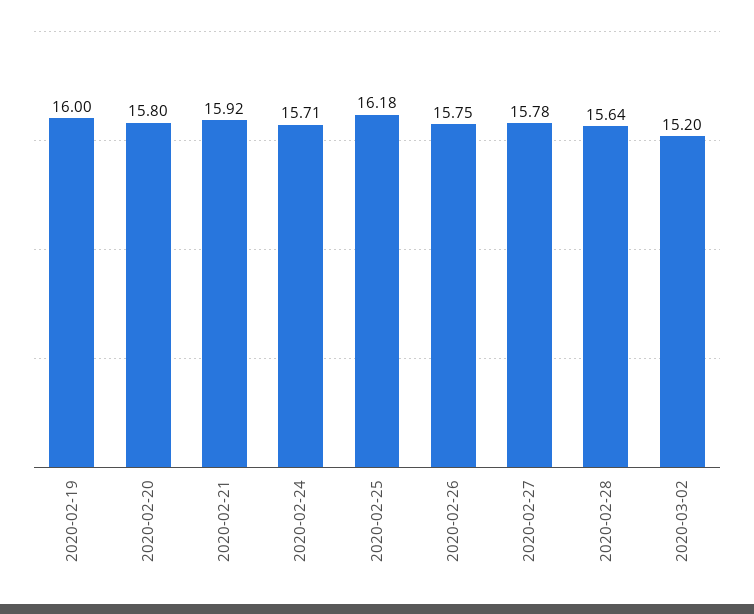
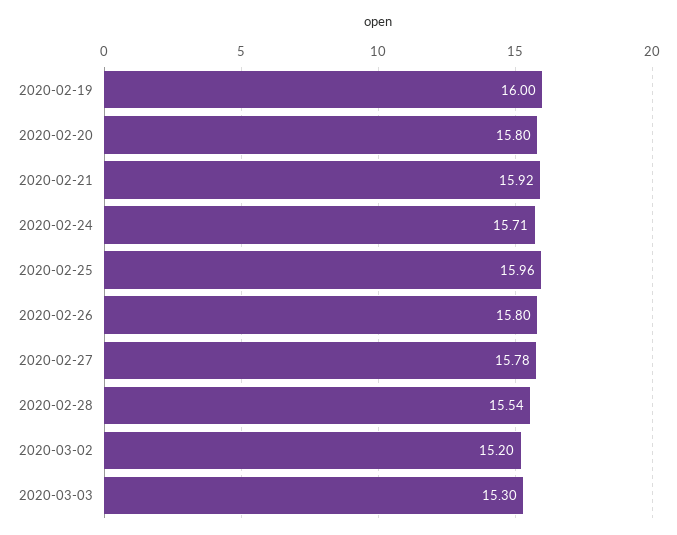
2020-02-25: 16.18 -> 15.96
2020-02-26: 15.75 -> 15.8
2020-02-28: 15.64 -> 15.54
2020-03-03: none -> 15.3

